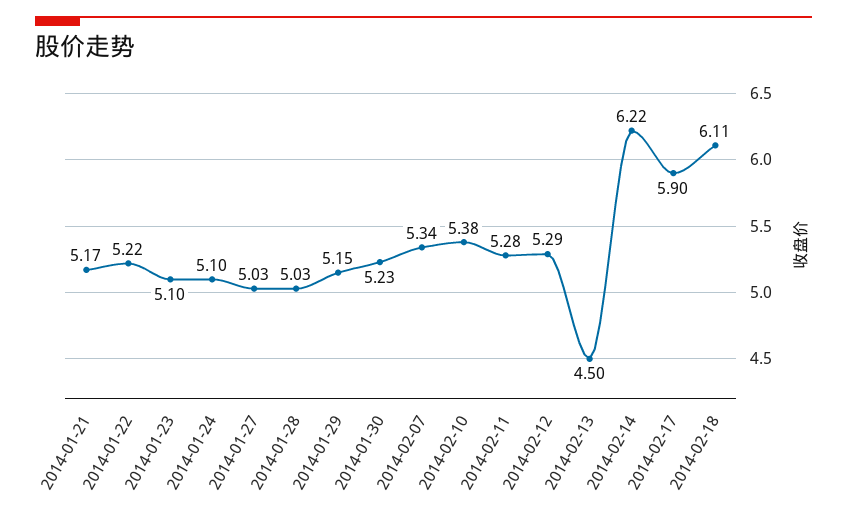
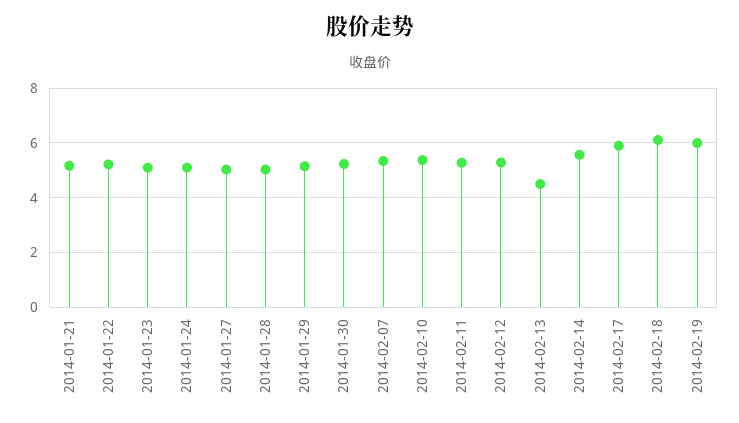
2014-02-14: 6.22 -> 5.5
2014-02-19: none -> 6

